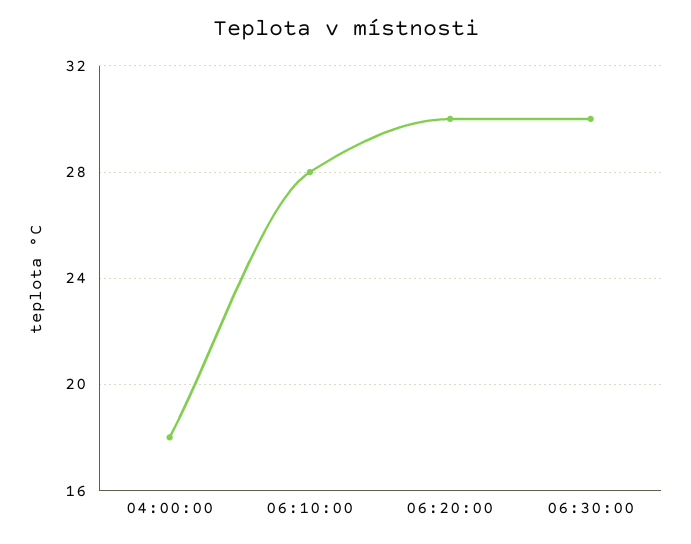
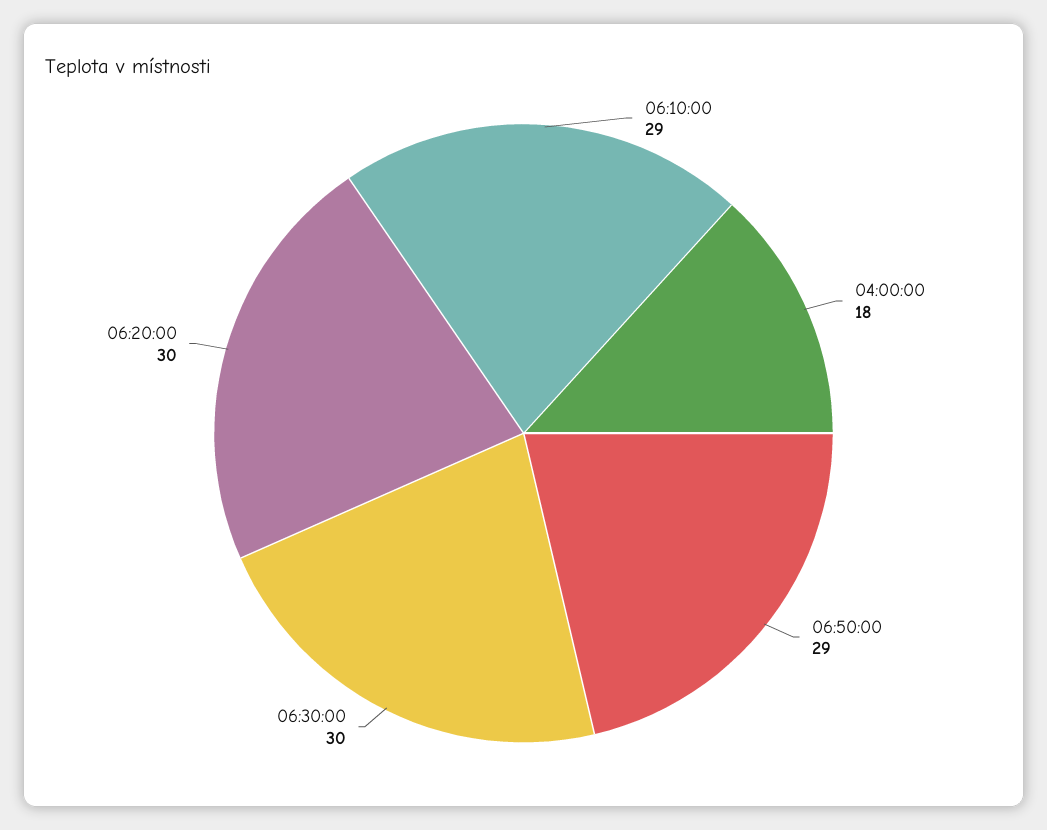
06:10:00: 28 -> 29
06:50:00: none -> 29

